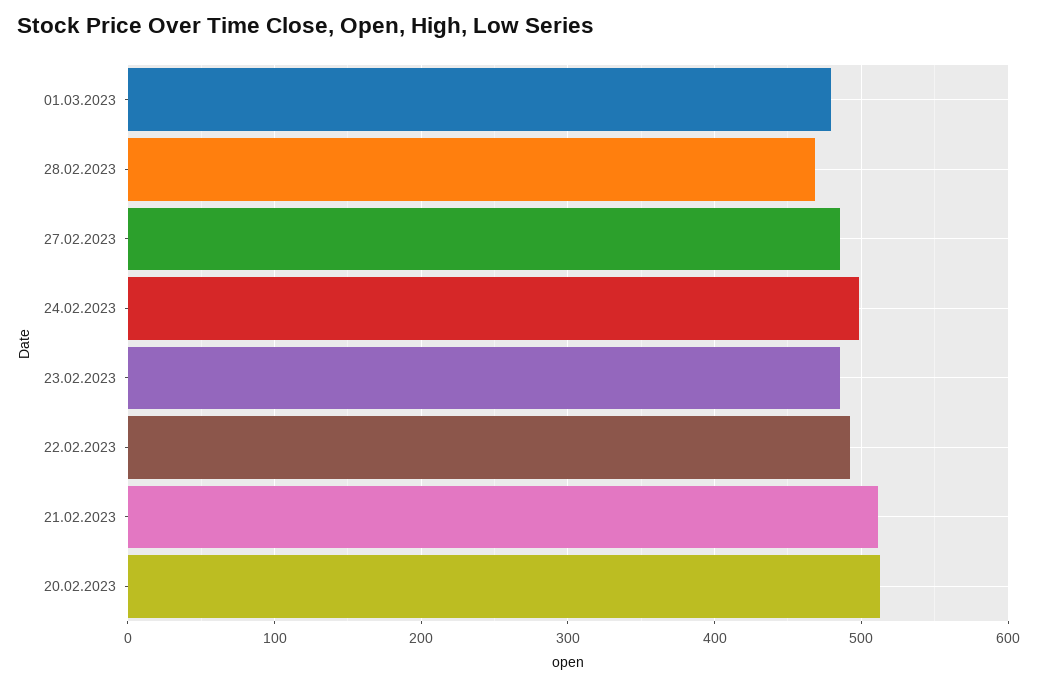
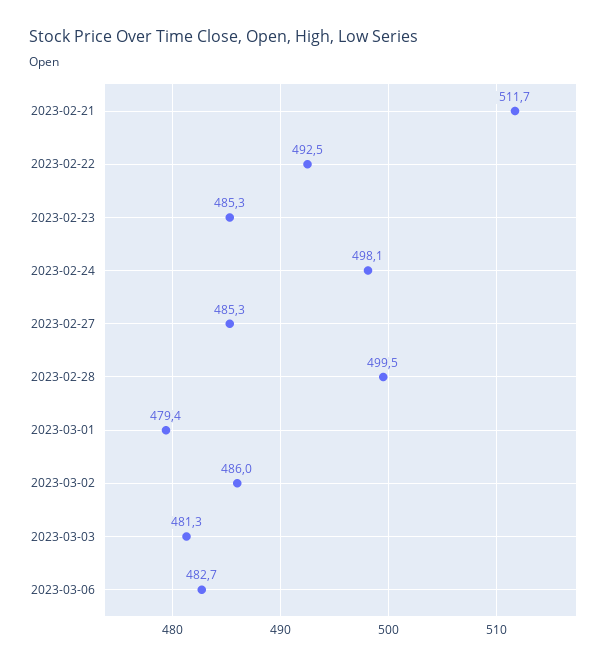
28.02.2023: 470 -> 499.5
20.02.2023: 510 -> none
2023-03-02: none -> 486
2023-03-03: none -> 481.3
2023-03-06: none -> 482.7

